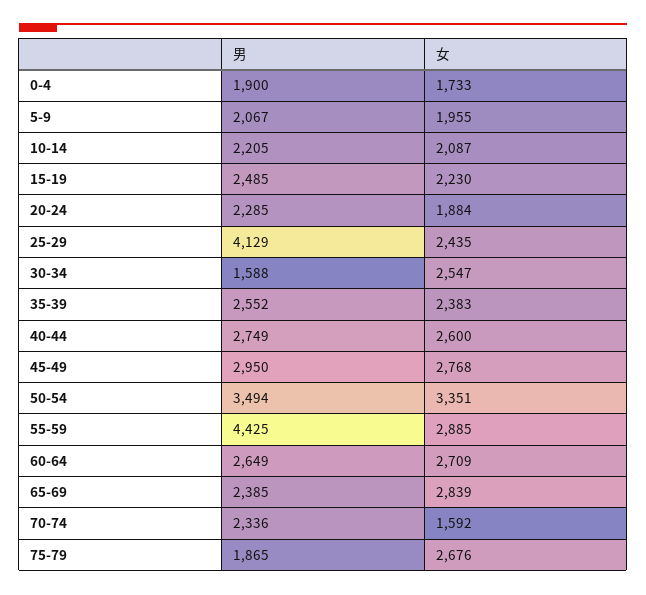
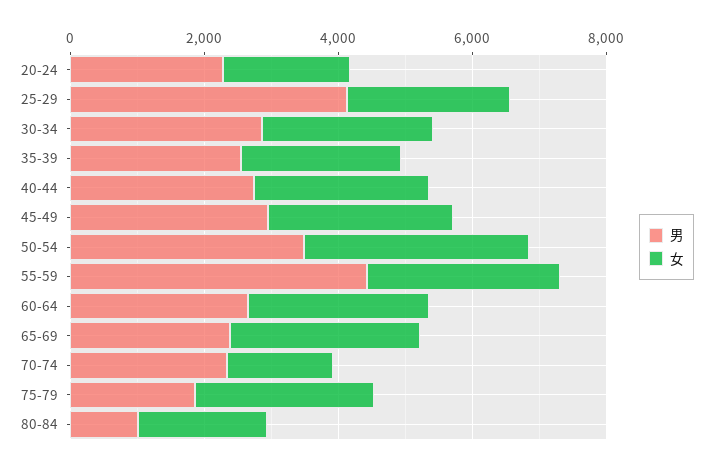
男, 0-4: 1900 -> none
女, 0-4: 1733 -> none
男, 5-9: 2067 -> none
女, 5-9: 1955 -> none
男, 10-14: 2205 -> none
女, 10-14: 2087 -> none
男, 15-19: 2485 -> none
女, 15-19: 2230 -> none
男, 30-34: 1588 -> 3000
男, 80-84: none -> 1000
女, 80-84: none -> 2000

